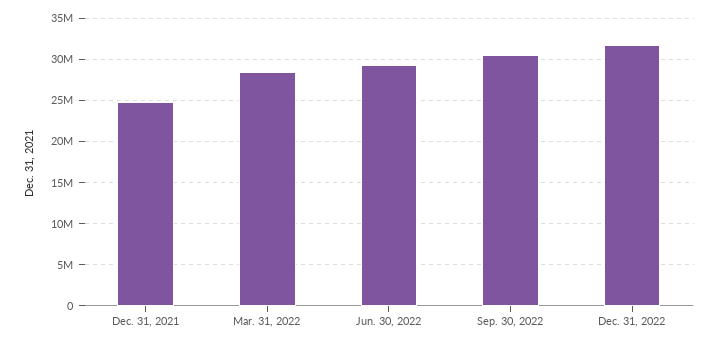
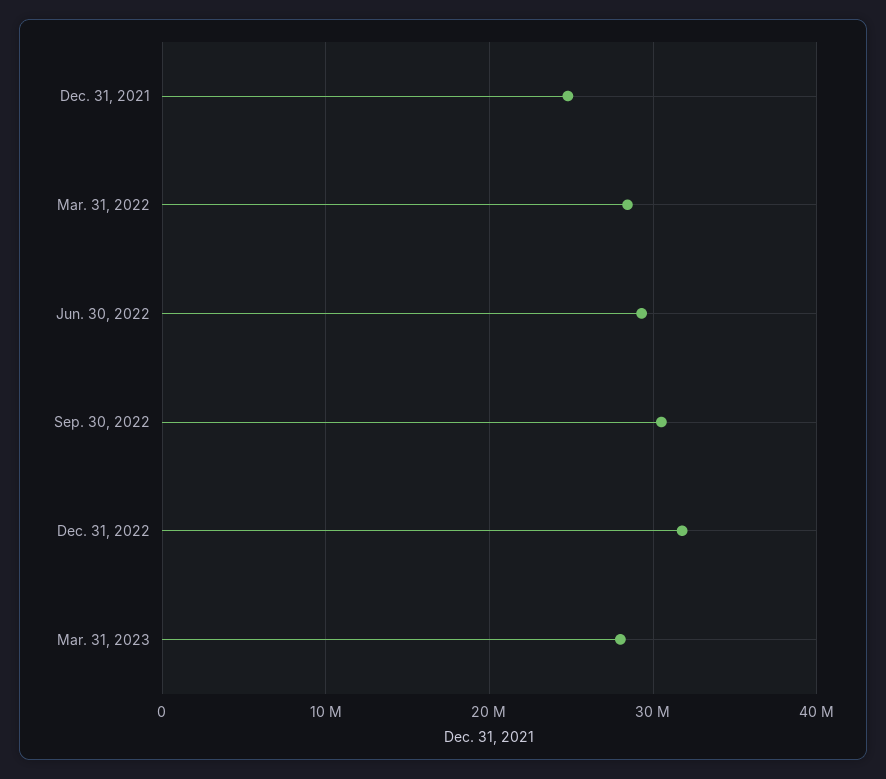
Mar. 31, 2023: none -> 28000000

